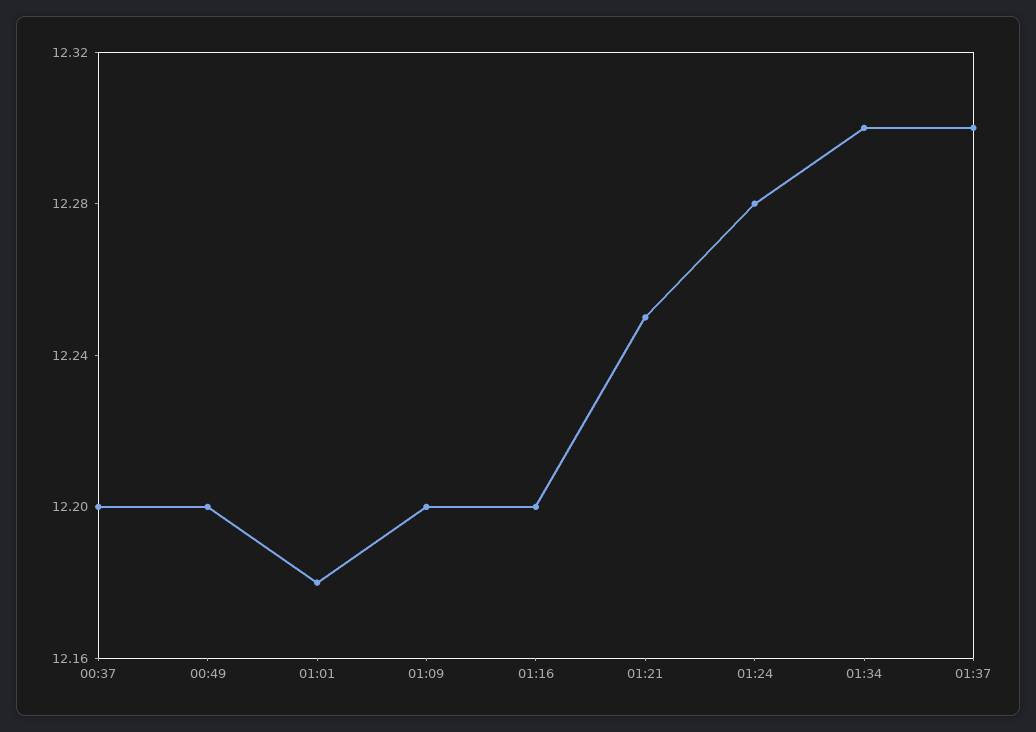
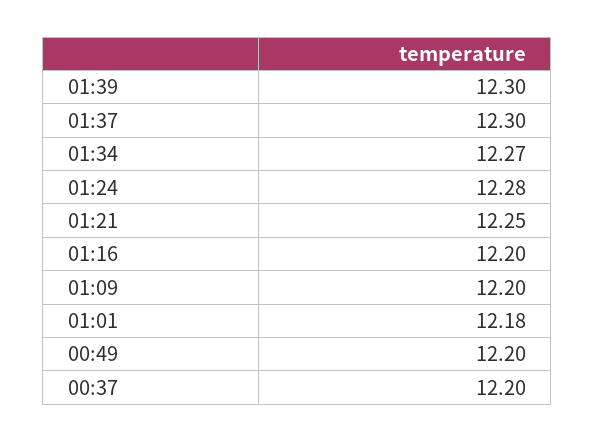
01:34: 12.3 -> 12.27
01:39: none -> 12.3

